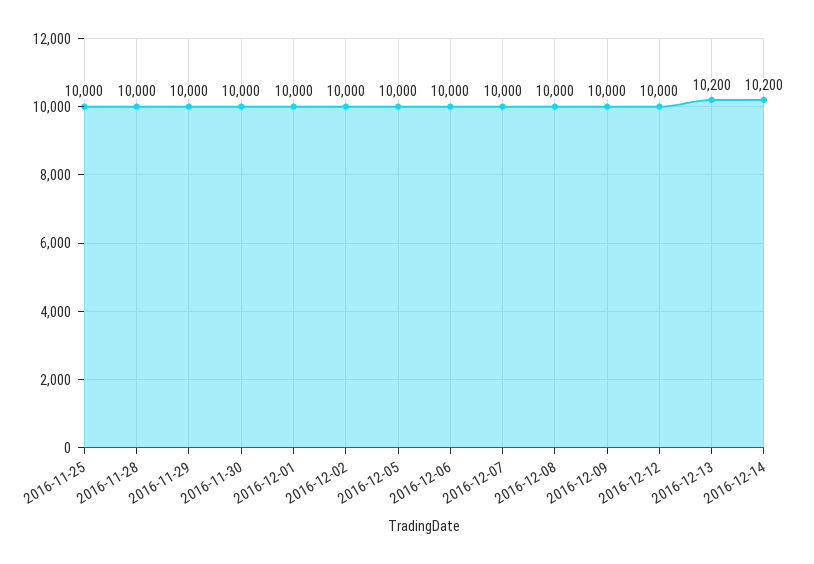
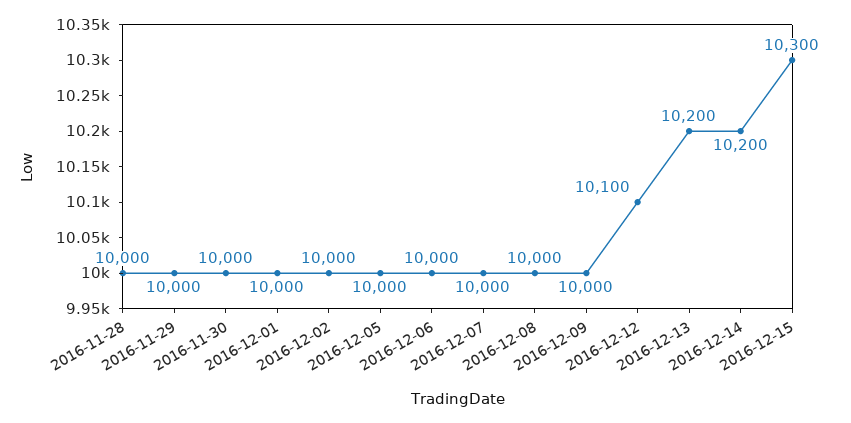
2016-11-25: 10000 -> none
2016-12-12: 10000 -> 10100
2016-12-15: none -> 10300

